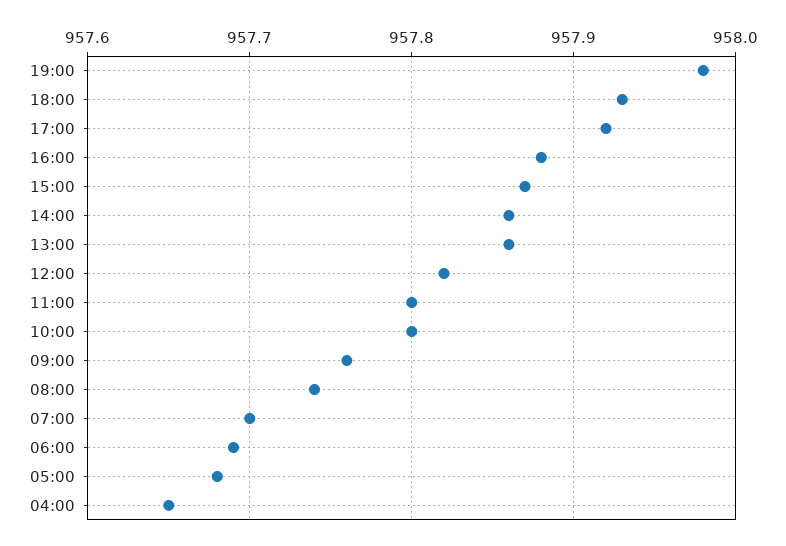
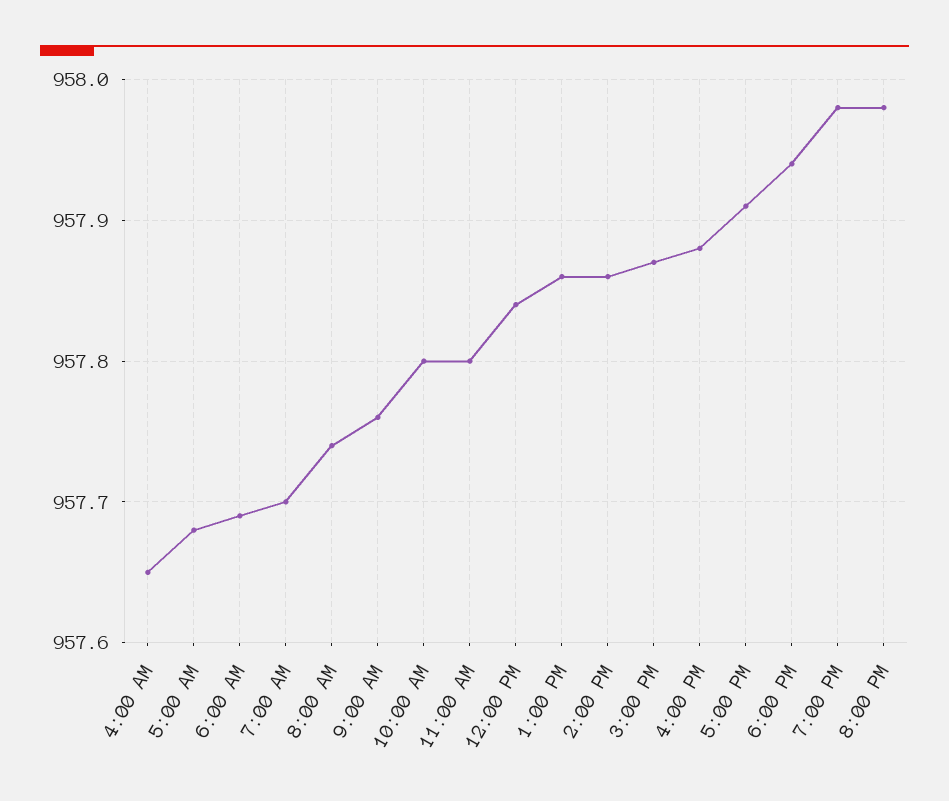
18:00: 957.93 -> 957.94
17:00: 957.92 -> 957.91
12:00: 957.82 -> 957.84
8:00 PM: none -> 957.98

